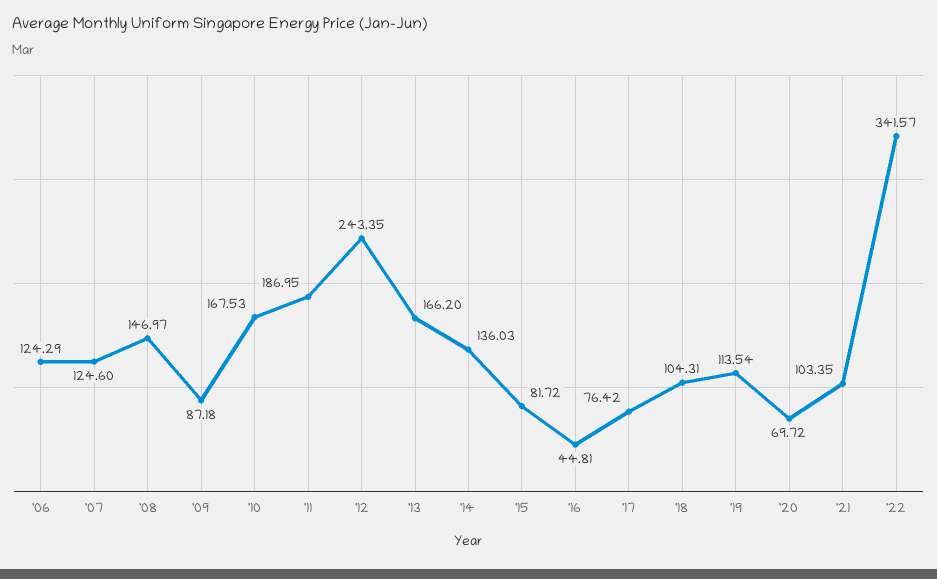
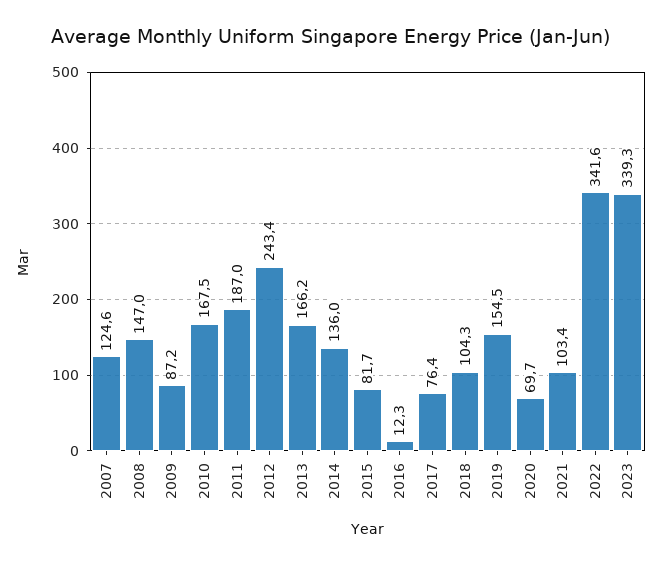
'06: 124.29 -> none
'16: 44.81 -> 12.3
'19: 113.54 -> 154.5
2023: none -> 339.3

